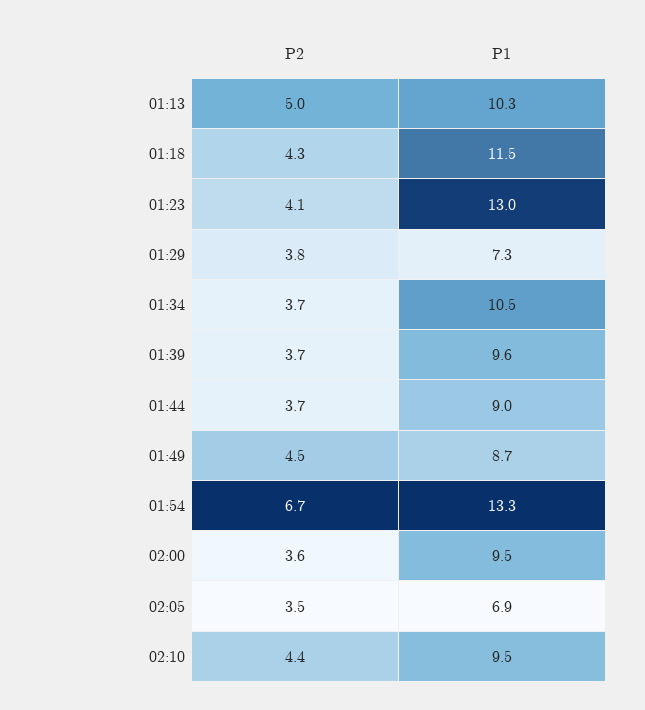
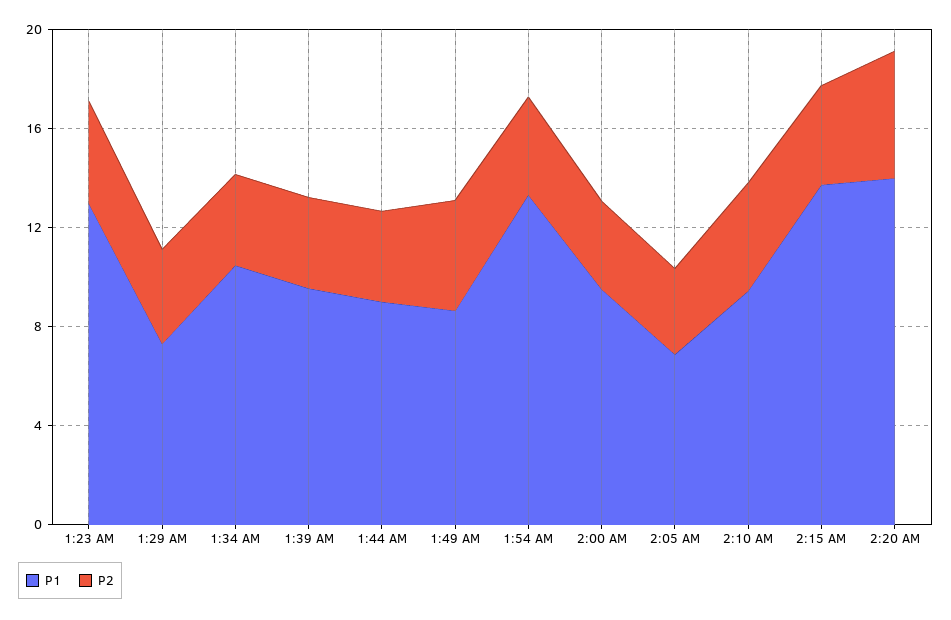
P2, 01:13: 5 -> none
P1, 01:13: 10.3 -> none
P2, 01:18: 4.3 -> none
P1, 01:18: 11.5 -> none
P2, 01:54: 6.7 -> 4
P1, 2:15 AM: none -> 14
P2, 2:15 AM: none -> 4
P1, 2:20 AM: none -> 14
P2, 2:20 AM: none -> 5

